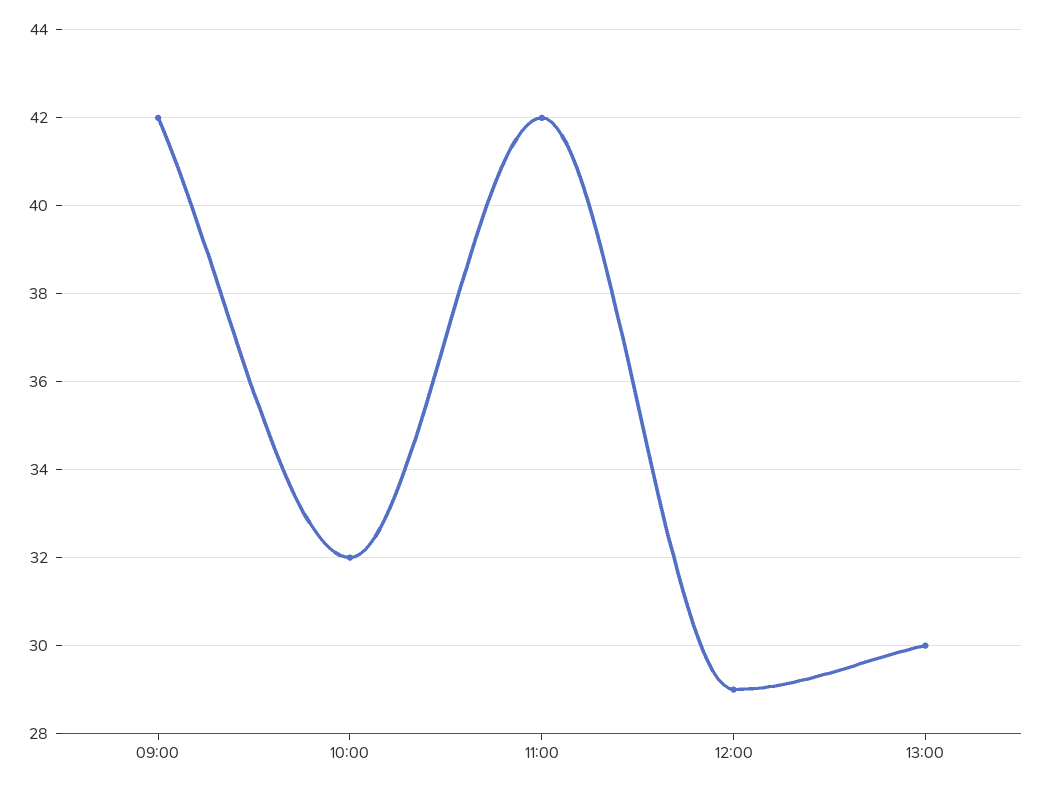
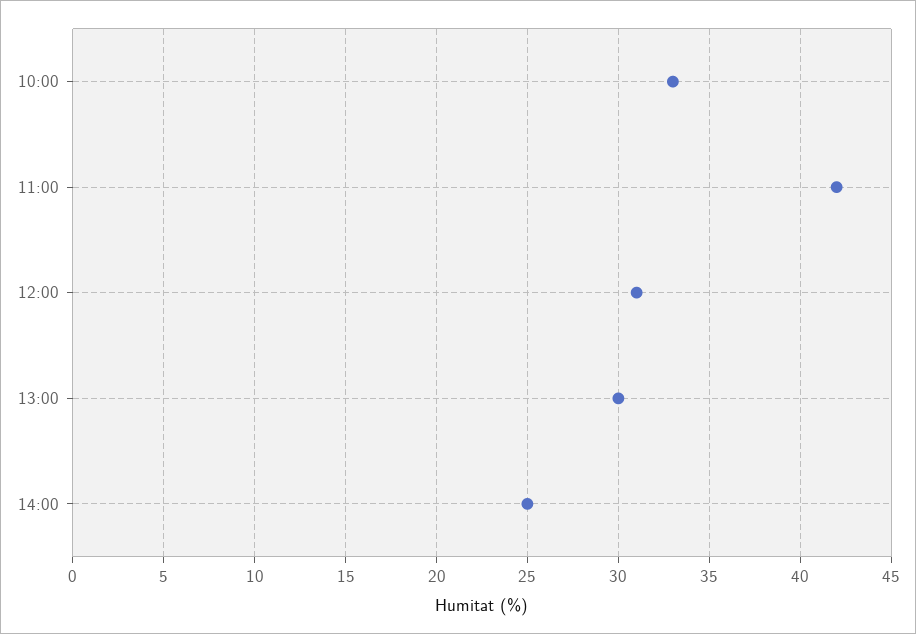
09:00: 42 -> none
10:00: 32 -> 33
12:00: 29 -> 31
14:00: none -> 25

